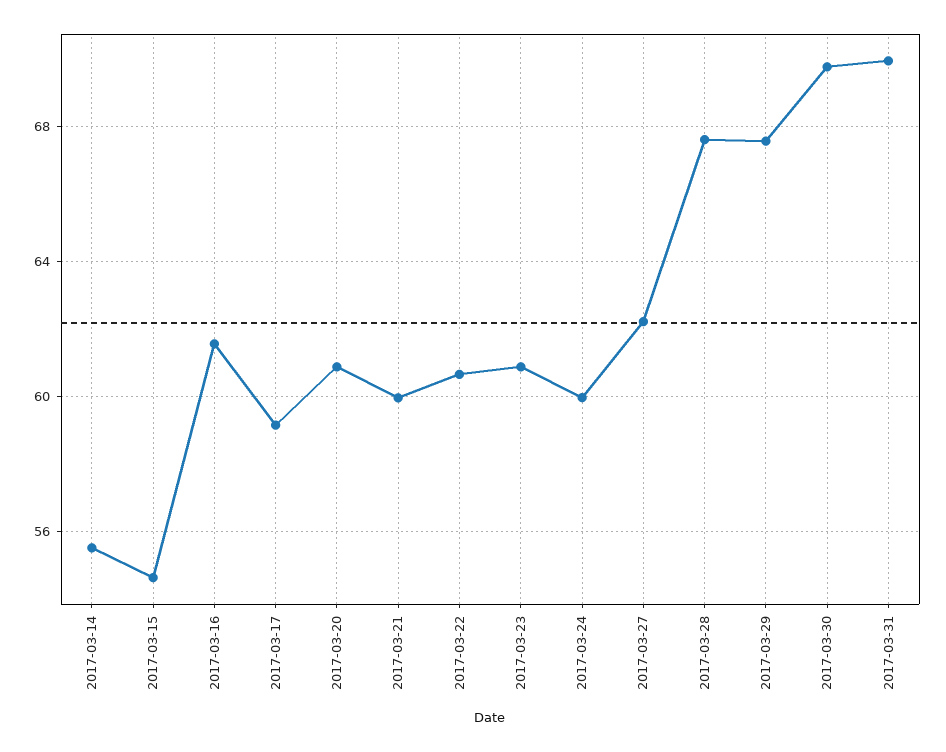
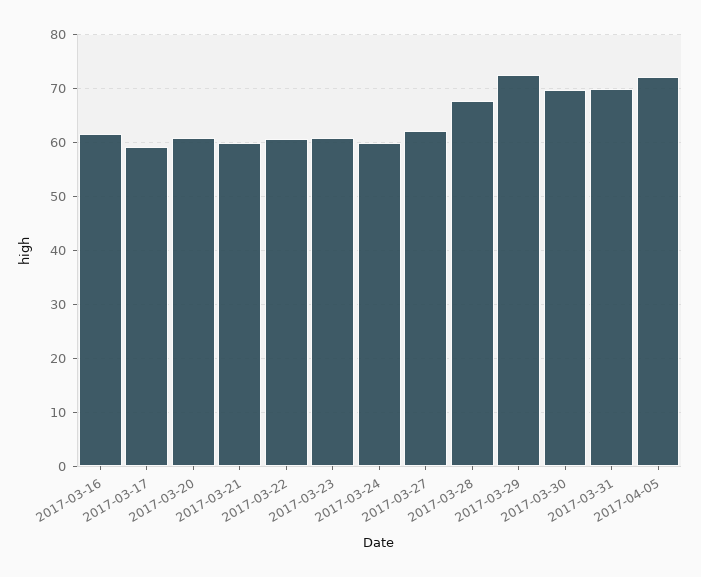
2017-03-14: 55.5 -> none
2017-03-15: 54.5 -> none
2017-03-29: 67.5 -> 72
2017-04-05: none -> 72

